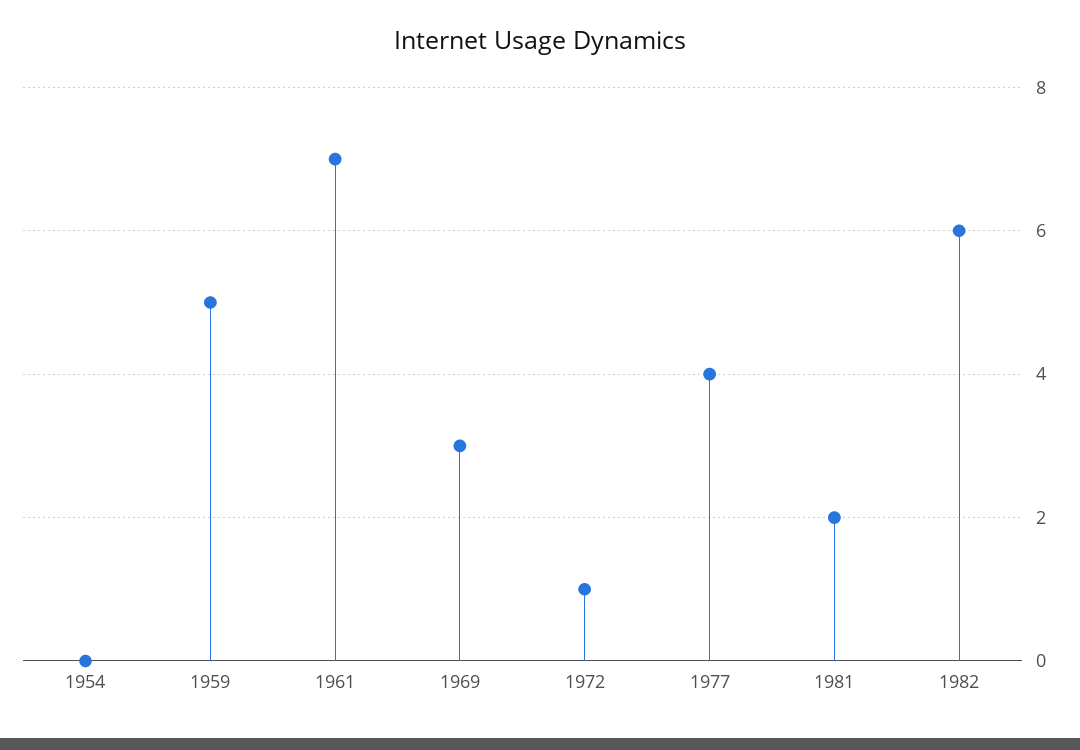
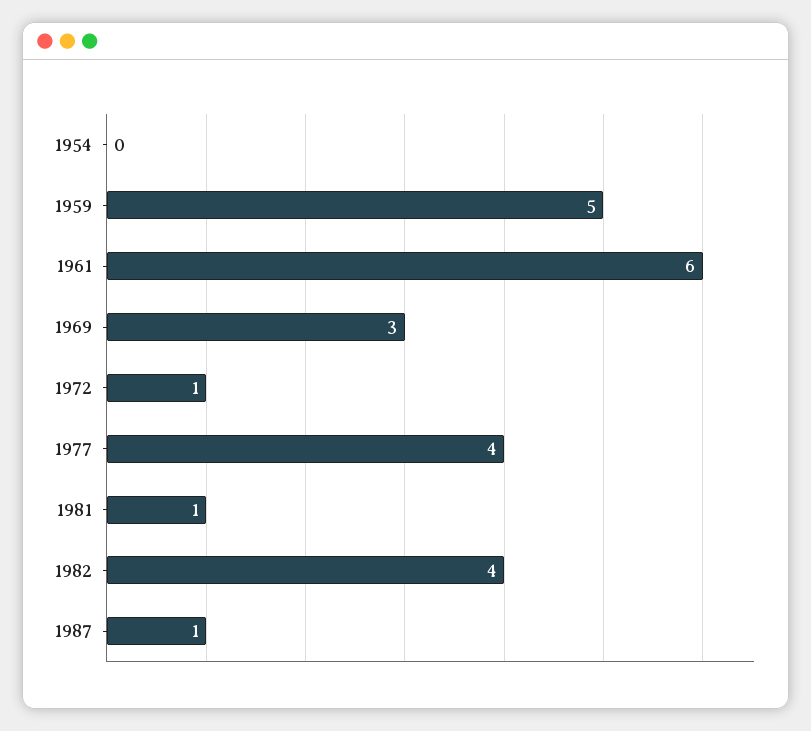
1961: 7 -> 6
1981: 2 -> 1
1982: 6 -> 4
1987: none -> 1

